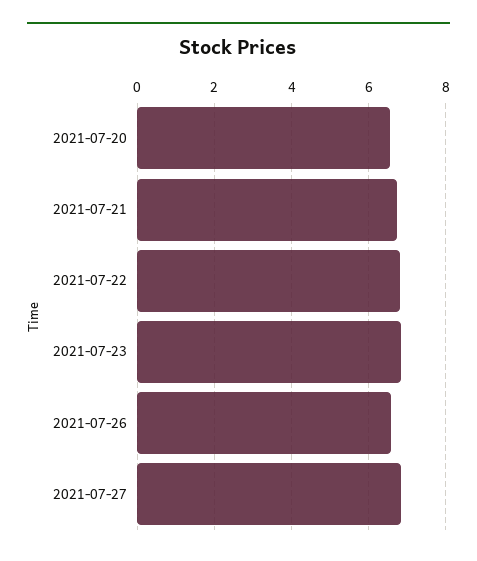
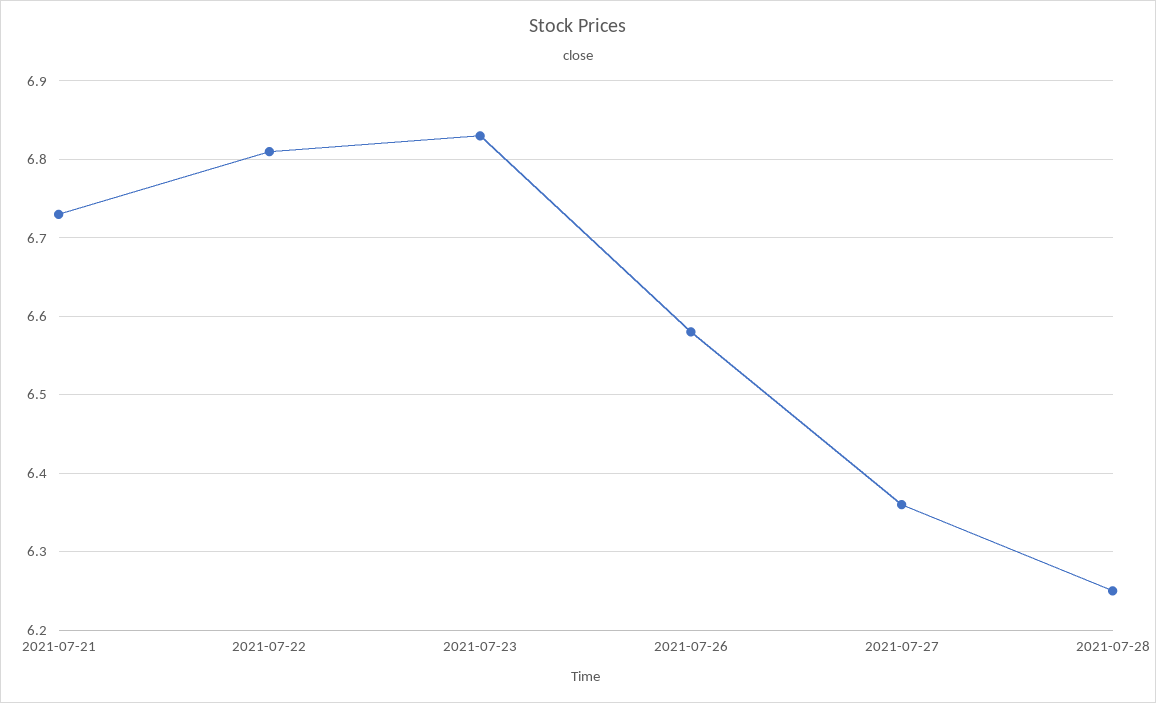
2021-07-20: 6.6 -> none
2021-07-27: 6.8 -> 6.36
2021-07-28: none -> 6.25

